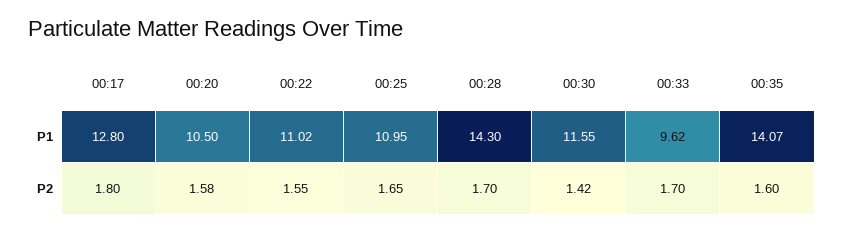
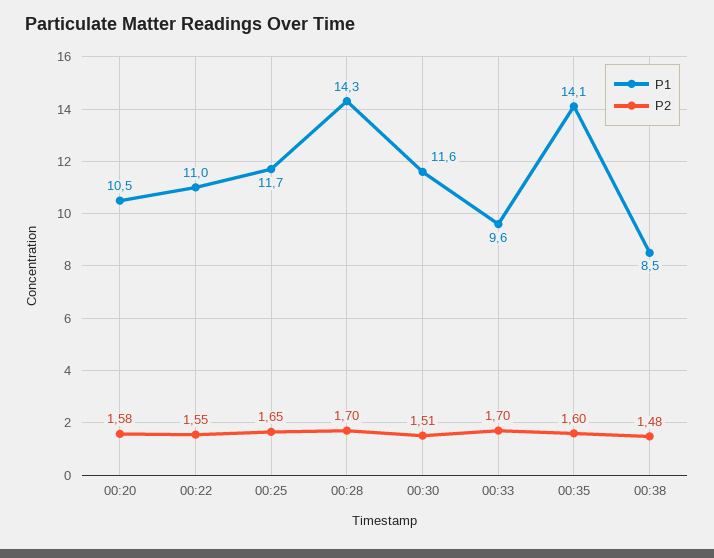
P1, 00:17: 12.8 -> none
P1, 00:25: 10.95 -> 11.7
P2, 00:17: 1.8 -> none
P2, 00:30: 1.42 -> 1.51
P1, 00:38: none -> 8.5
P2, 00:38: none -> 1.48

